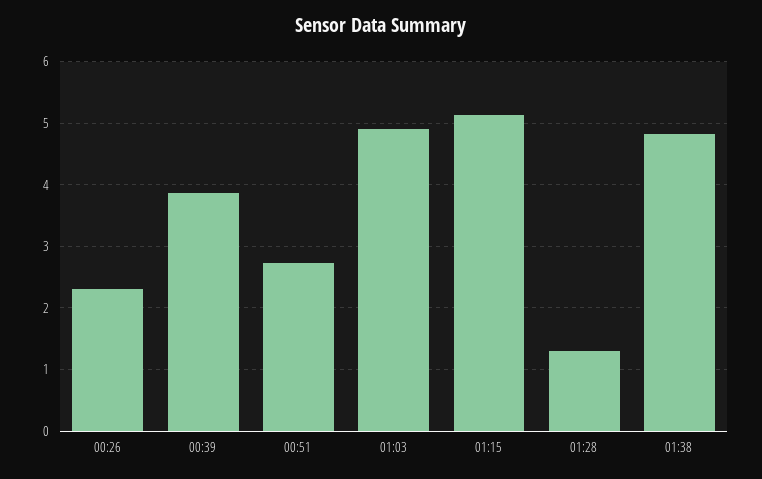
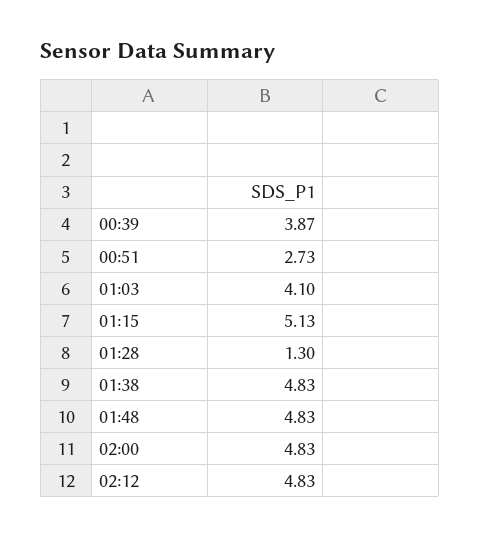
00:26: 2.3 -> none
01:03: 4.9 -> 4.1
01:48: none -> 4.83
02:00: none -> 4.83
02:12: none -> 4.83

